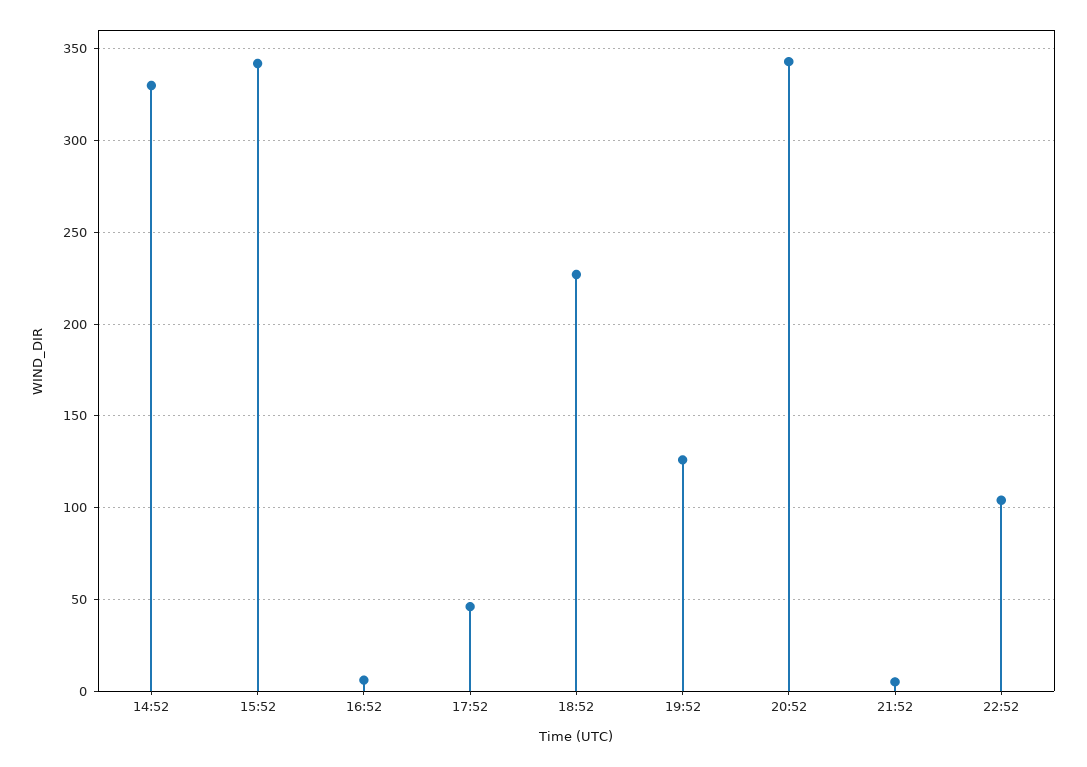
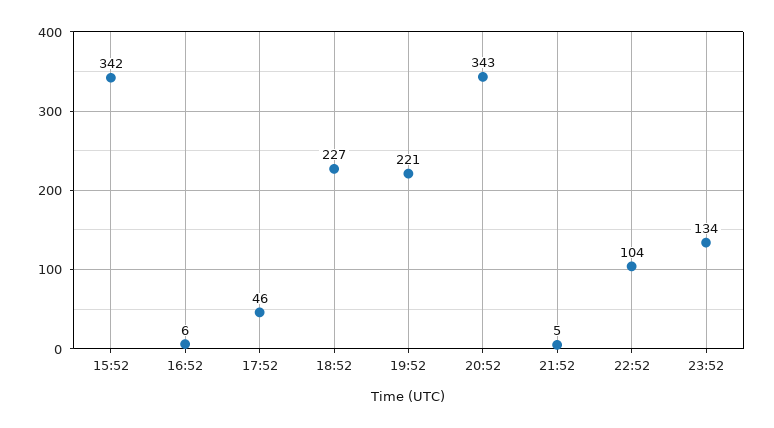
14:52: 330 -> none
19:52: 125 -> 221
23:52: none -> 134

